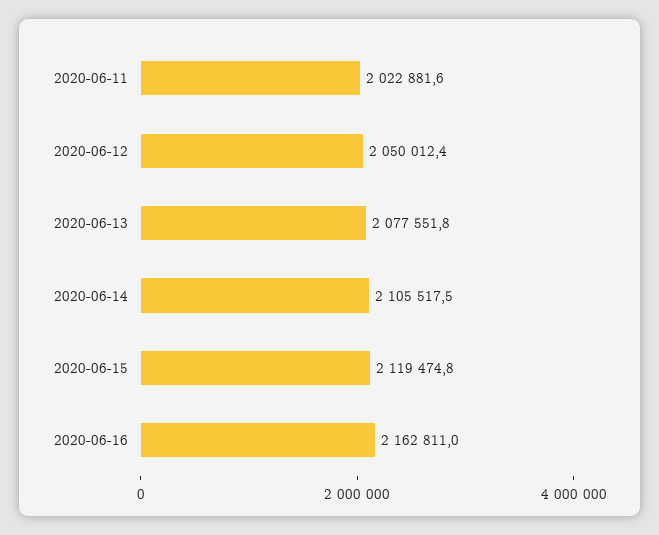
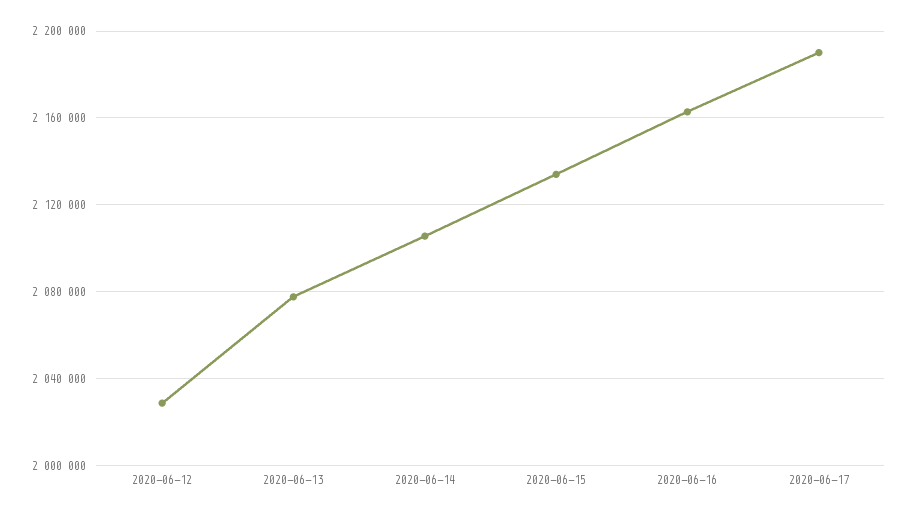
2020-06-11: 2022881.6 -> none
2020-06-12: 2050012.4 -> 2030000
2020-06-15: 2119474.8 -> 2135000
2020-06-17: none -> 2190000

